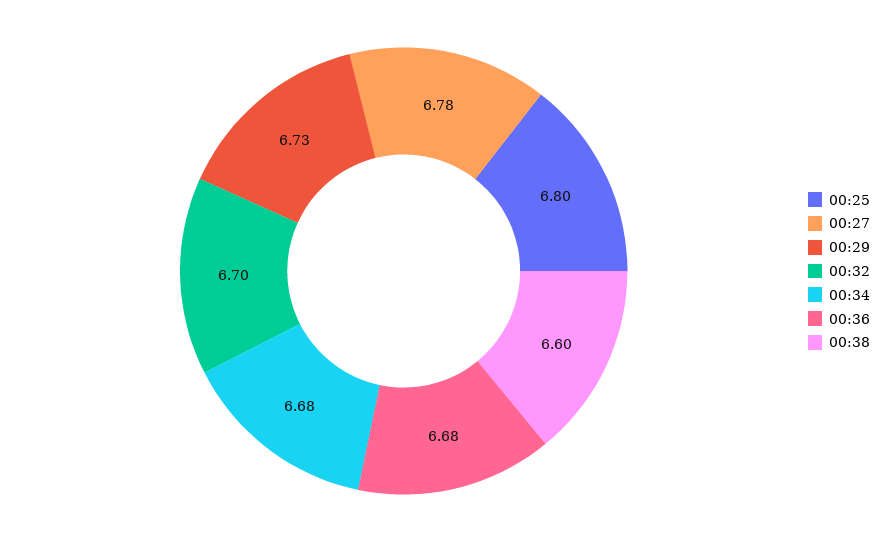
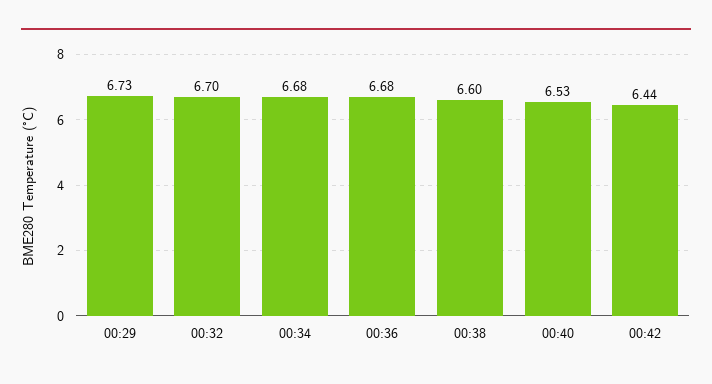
00:25: 6.8 -> none
00:27: 6.78 -> none
00:40: none -> 6.53
00:42: none -> 6.44

